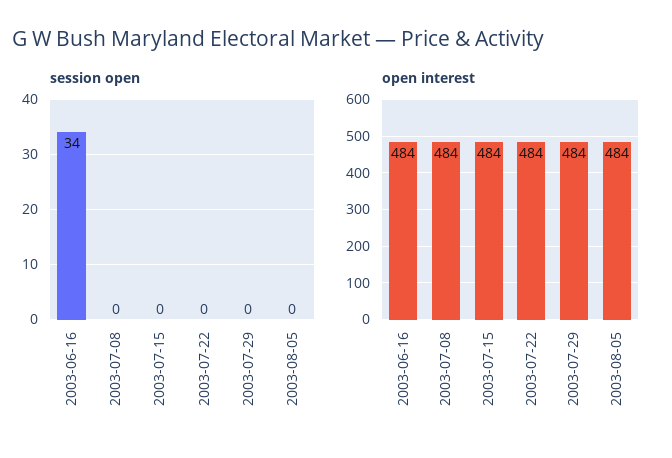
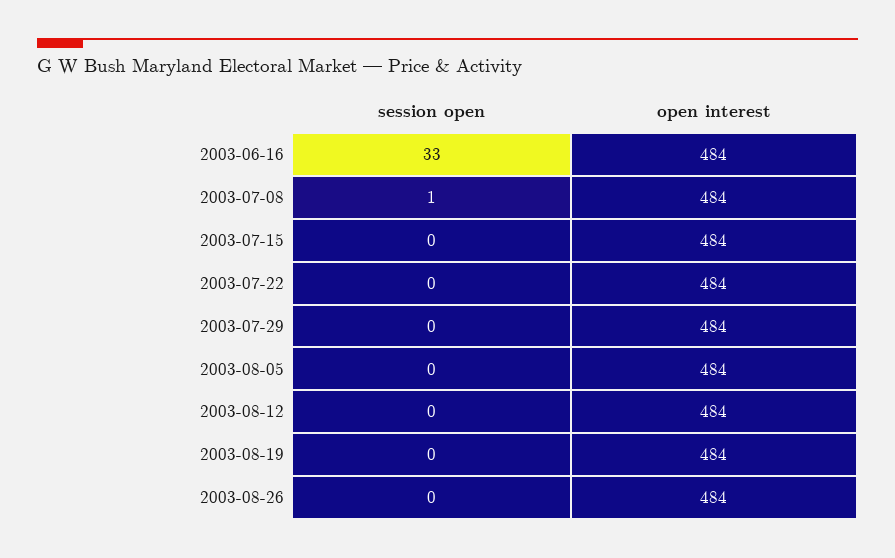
session open, 2003-06-16: 34 -> 33
session open, 2003-07-08: 0 -> 1
session open, 2003-08-12: none -> 0
open interest, 2003-08-12: none -> 484
session open, 2003-08-19: none -> 0
open interest, 2003-08-19: none -> 484
session open, 2003-08-26: none -> 0
open interest, 2003-08-26: none -> 484

